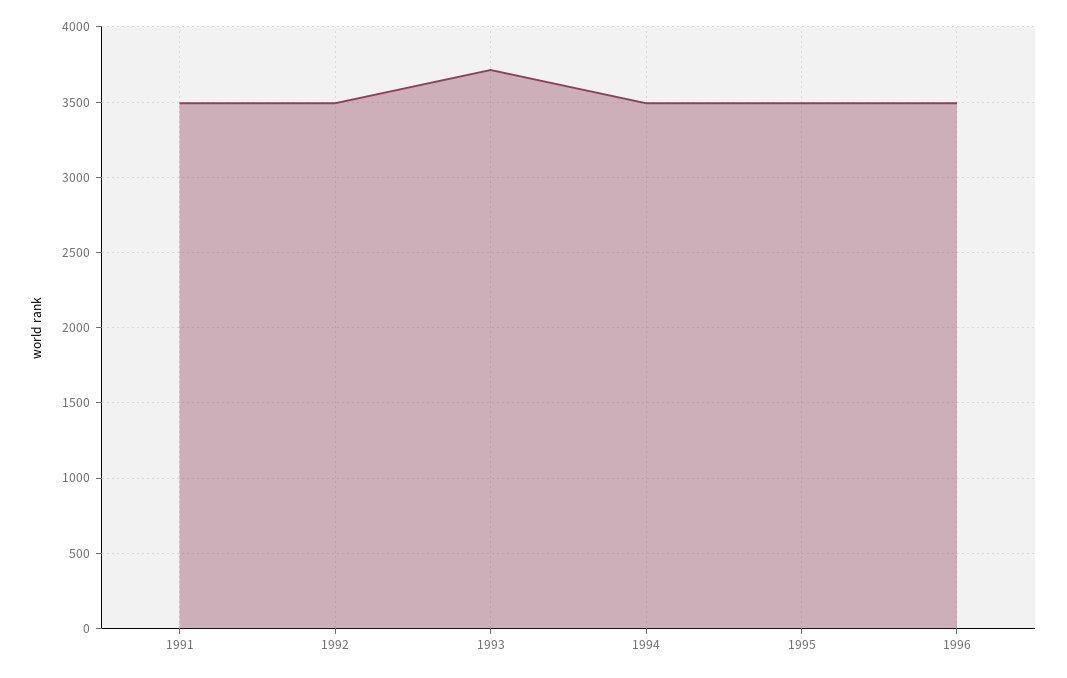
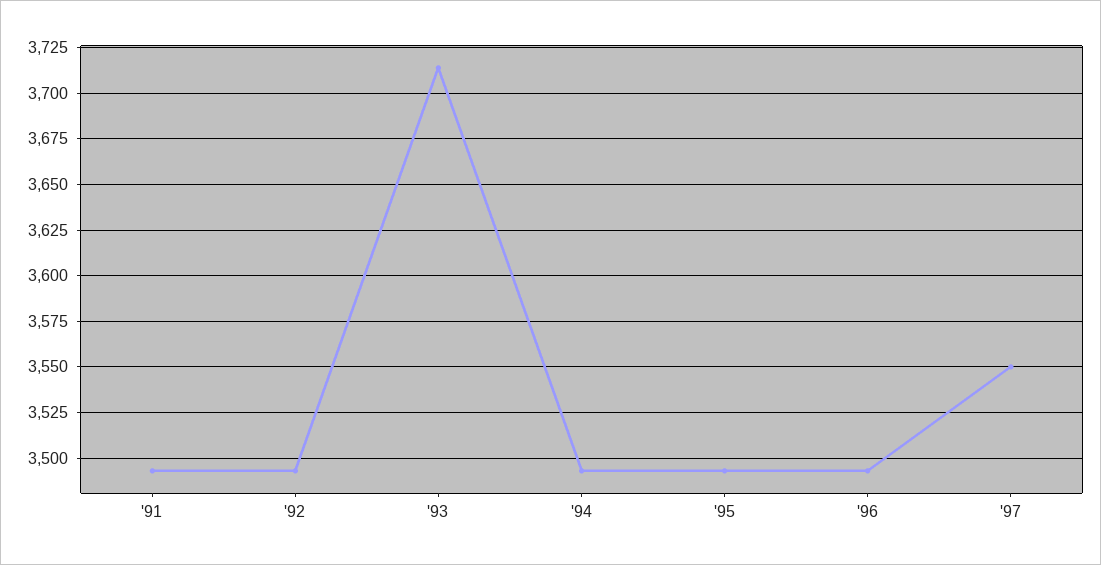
'97: none -> 3550

